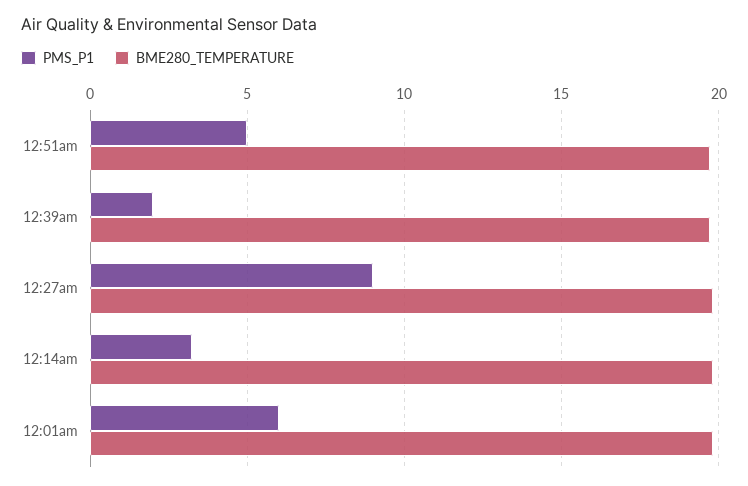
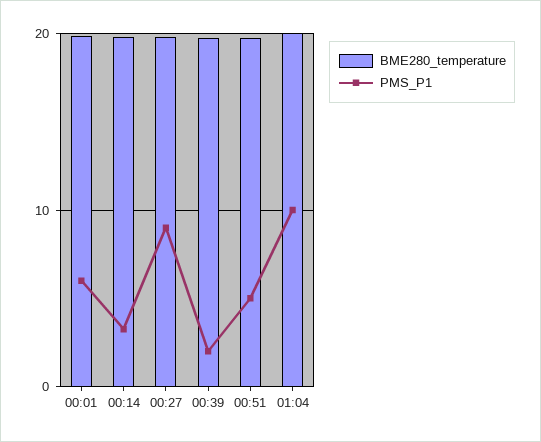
BME280_TEMPERATURE, 01:04: none -> 20
PMS_P1, 01:04: none -> 10

